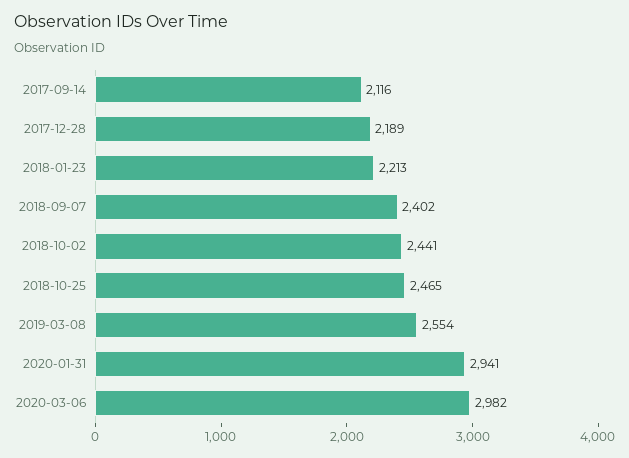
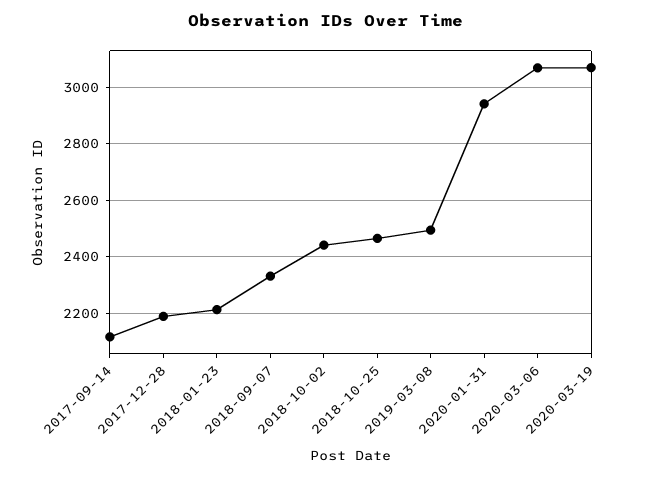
2018-09-07: 2402 -> 2325
2019-03-08: 2554 -> 2500
2020-03-06: 2982 -> 3075
2020-03-19: none -> 3075

